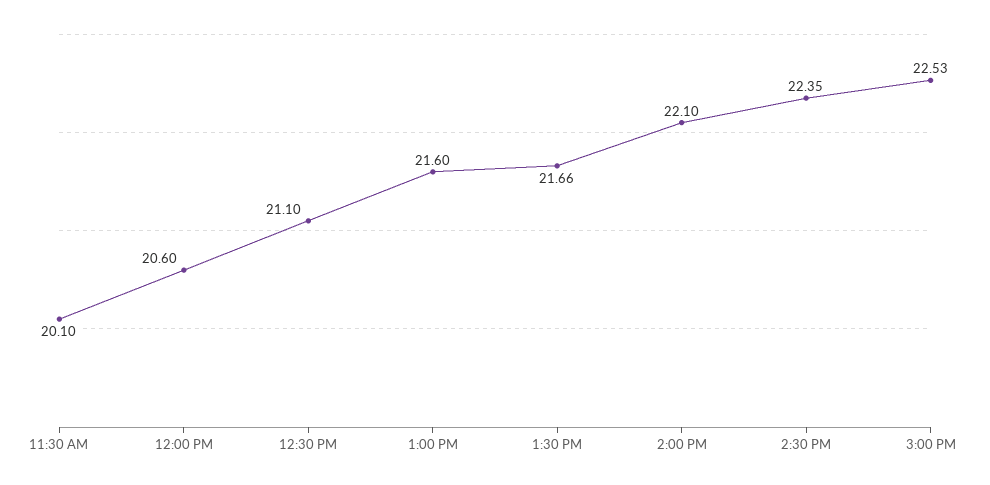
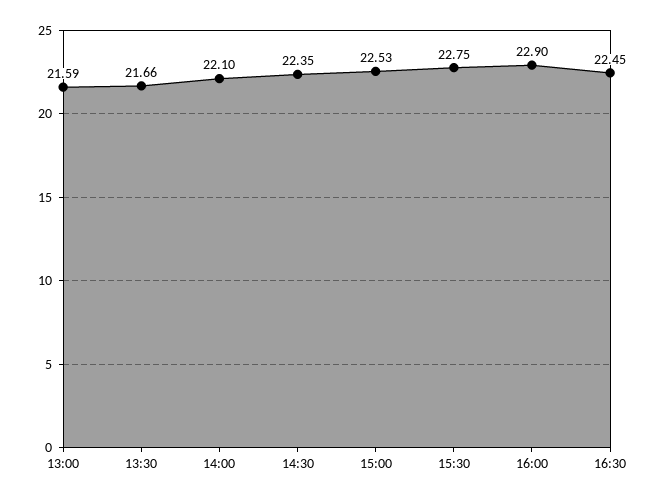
11:30 AM: 20.1 -> none
12:00 PM: 20.6 -> none
12:30 PM: 21.1 -> none
1:00 PM: 21.6 -> 21.59
15:30: none -> 22.75
16:00: none -> 22.9
16:30: none -> 22.45

